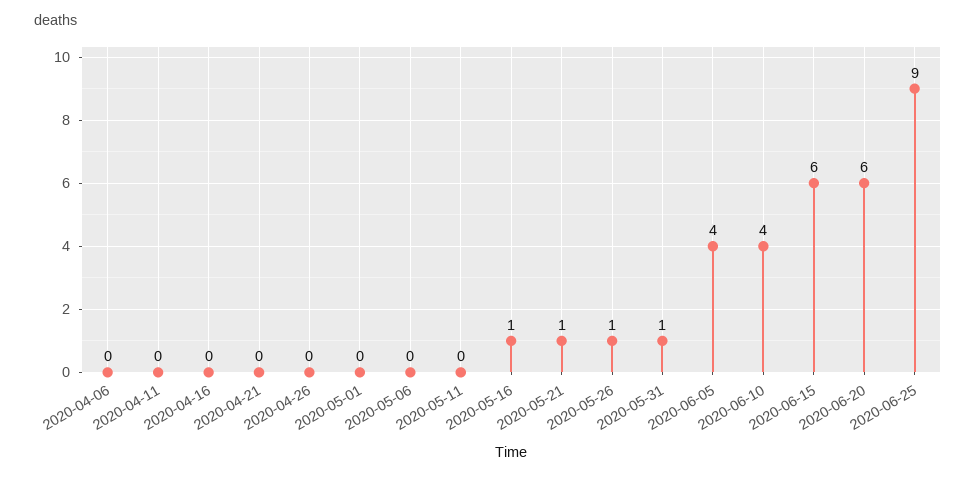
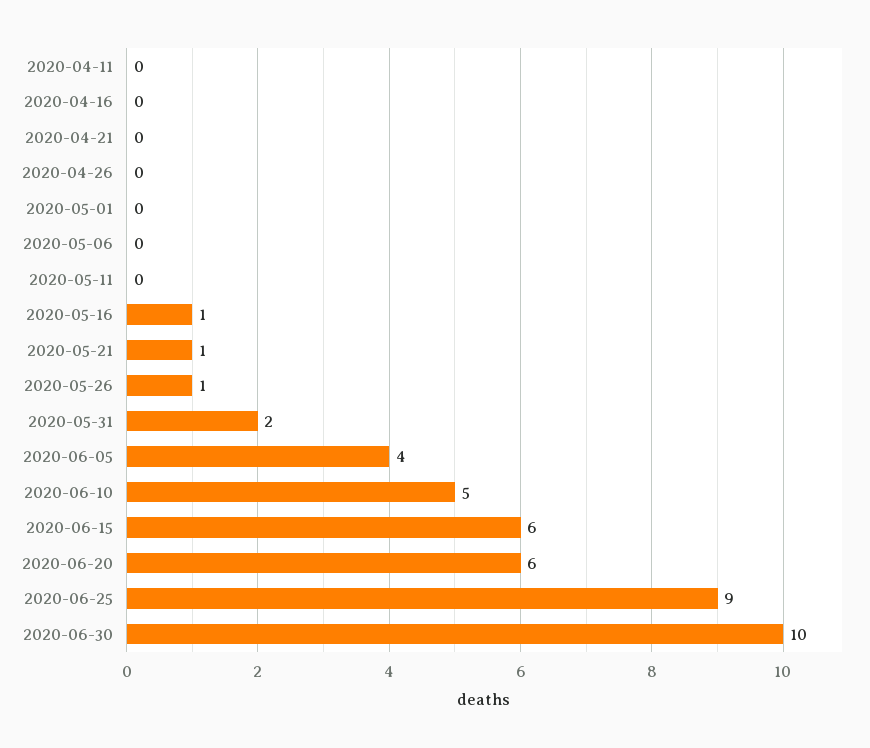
2020-04-06: 0 -> none
2020-05-31: 1 -> 2
2020-06-10: 4 -> 5
2020-06-30: none -> 10

